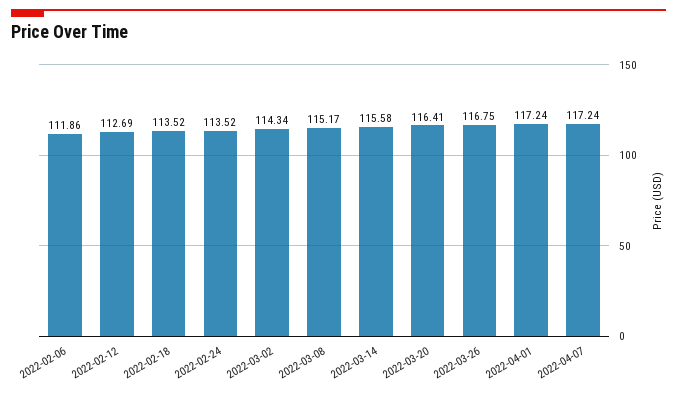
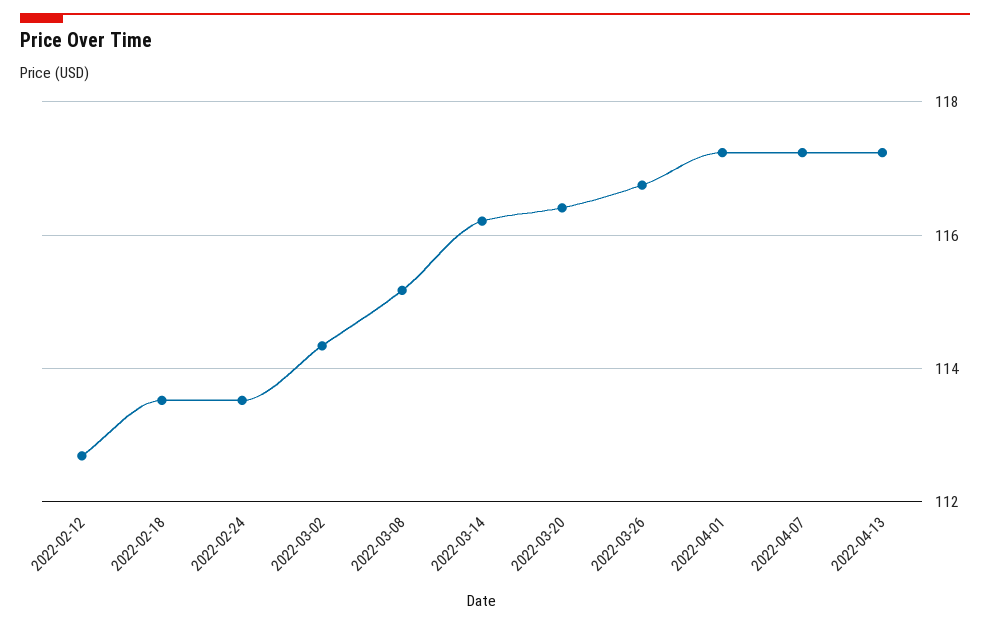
2022-02-06: 111.86 -> none
2022-03-14: 115.58 -> 116.2
2022-04-13: none -> 117.2

